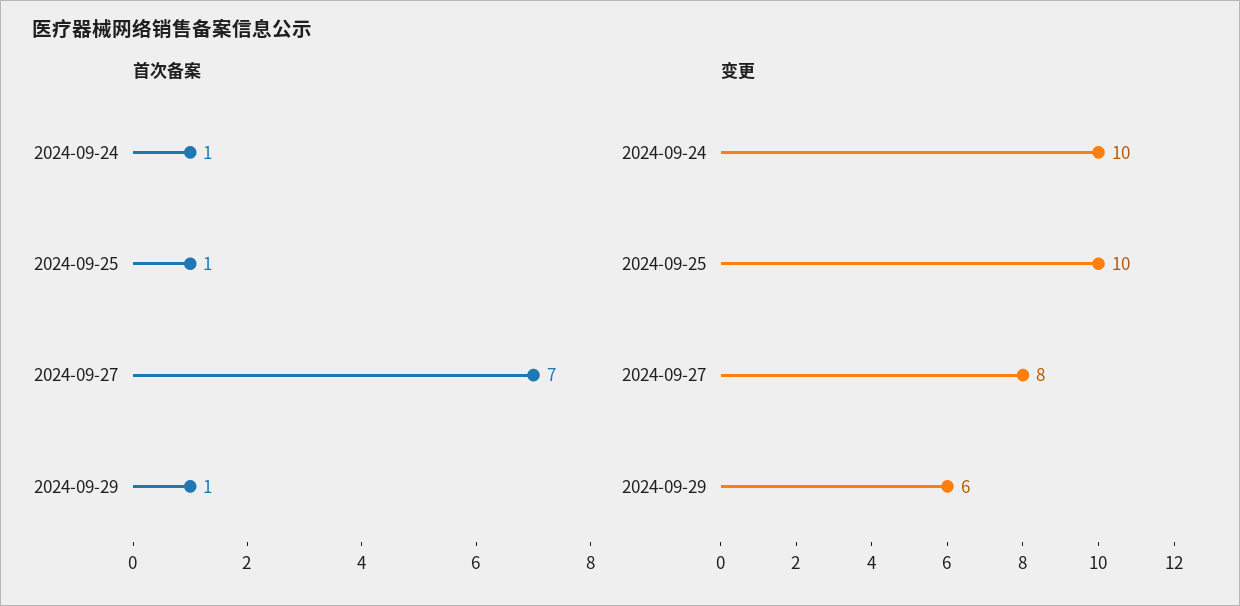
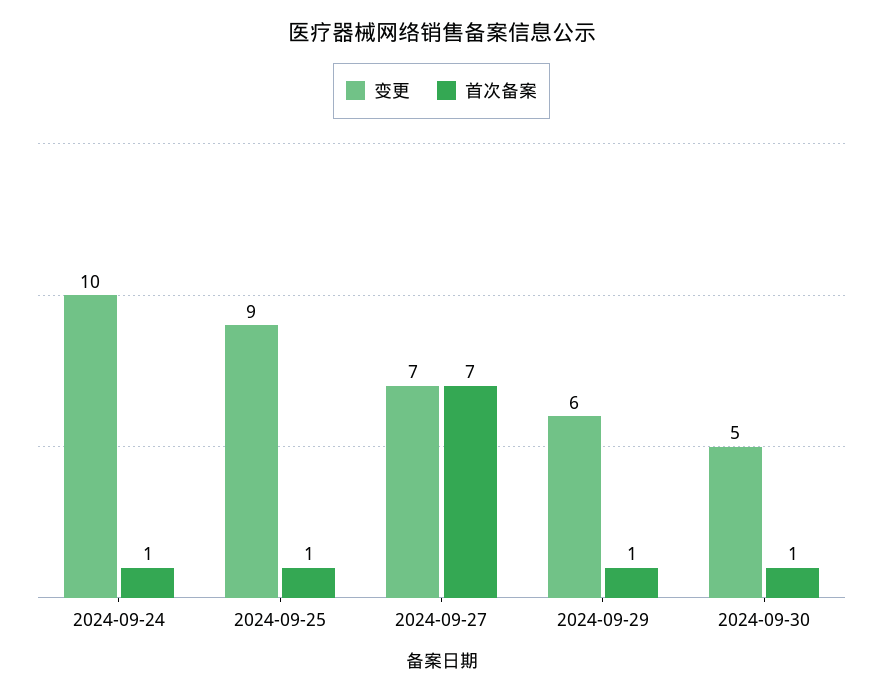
变更, 2024-09-25: 10 -> 9
变更, 2024-09-27: 8 -> 7
变更, 2024-09-30: none -> 5
首次备案, 2024-09-30: none -> 1

